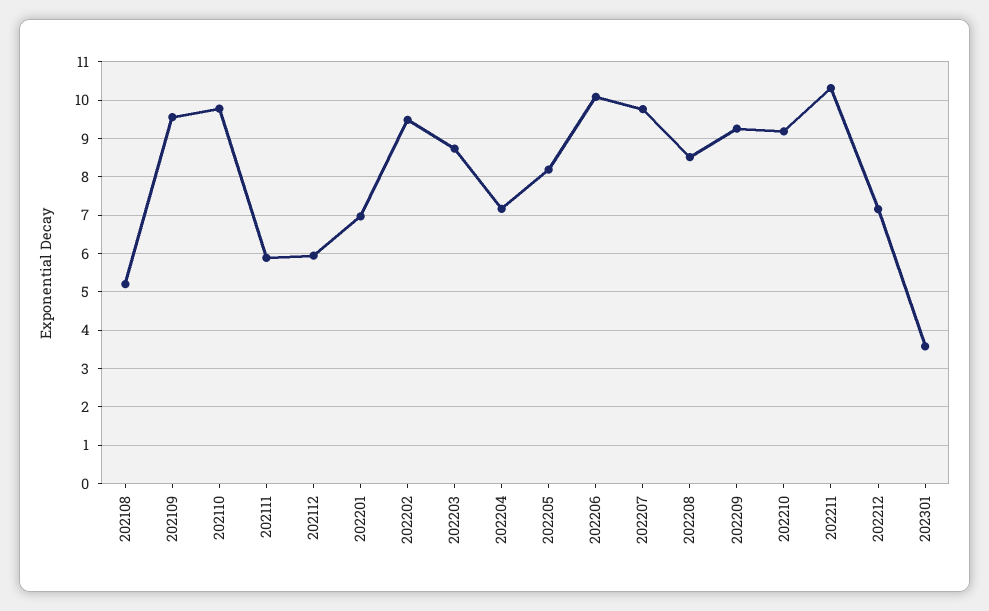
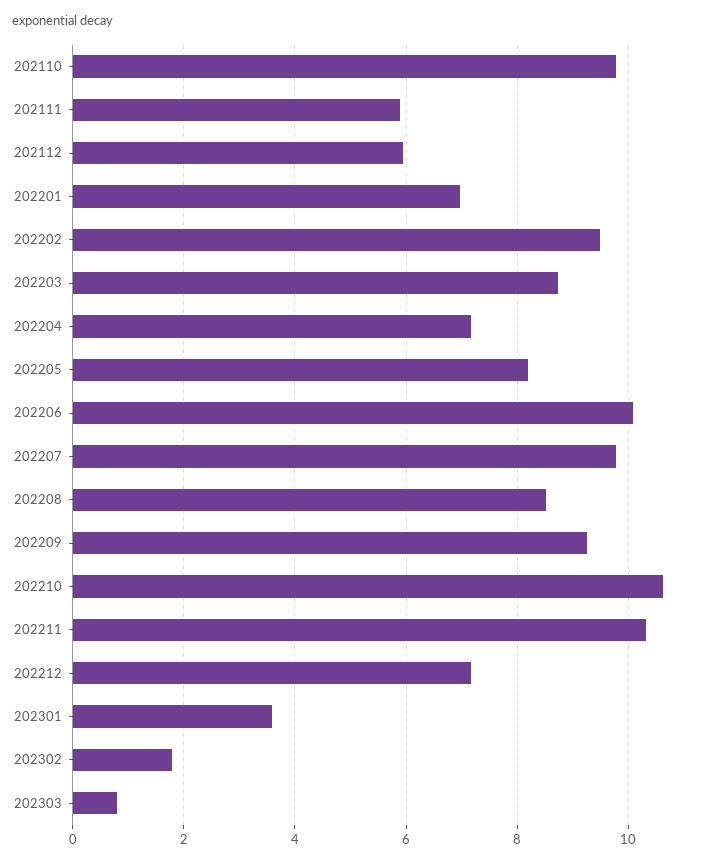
202108: 5.2 -> none
202109: 9.6 -> none
202210: 9.2 -> 10.6
202302: none -> 1.8
202303: none -> 0.8

